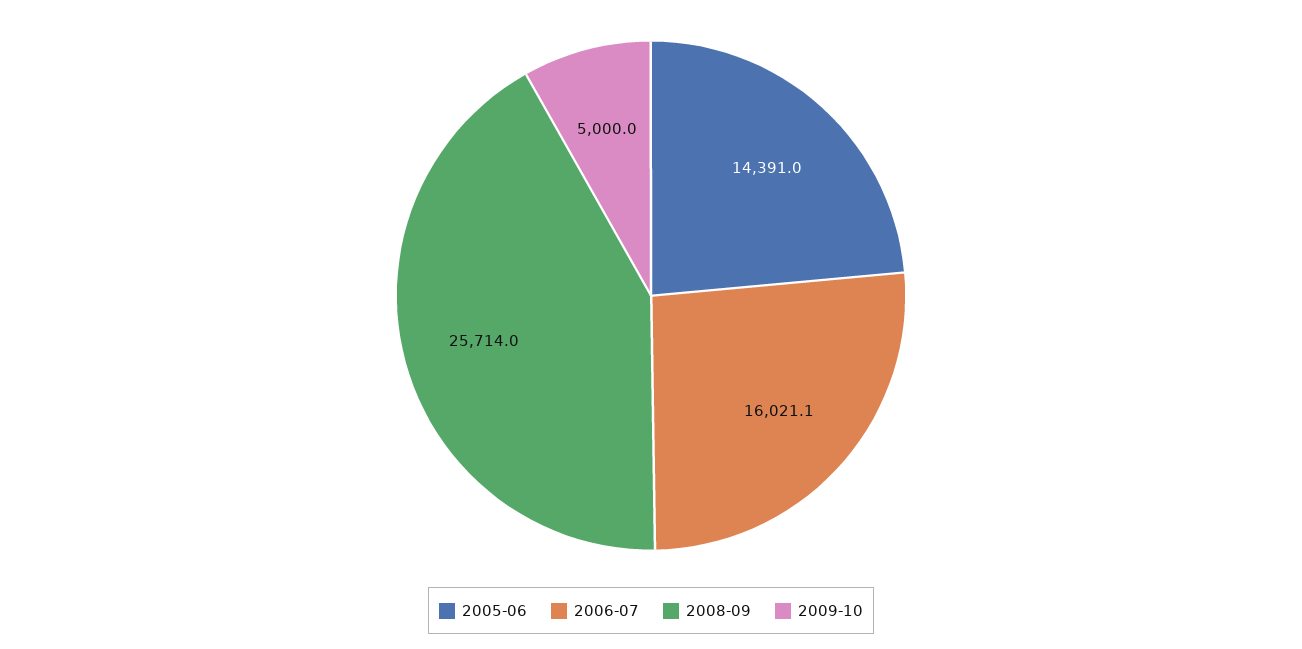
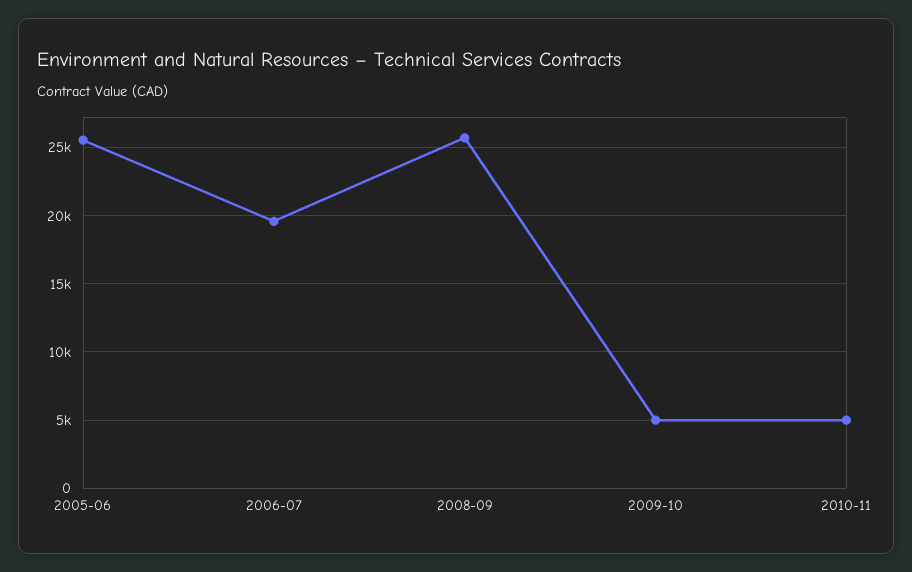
2005-06: 14391 -> 25500
2006-07: 16021.1 -> 19500
2010-11: none -> 5000

